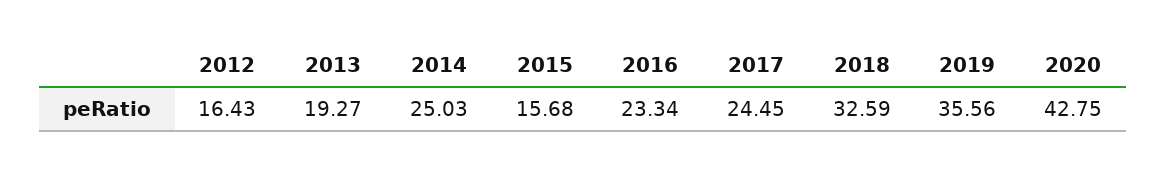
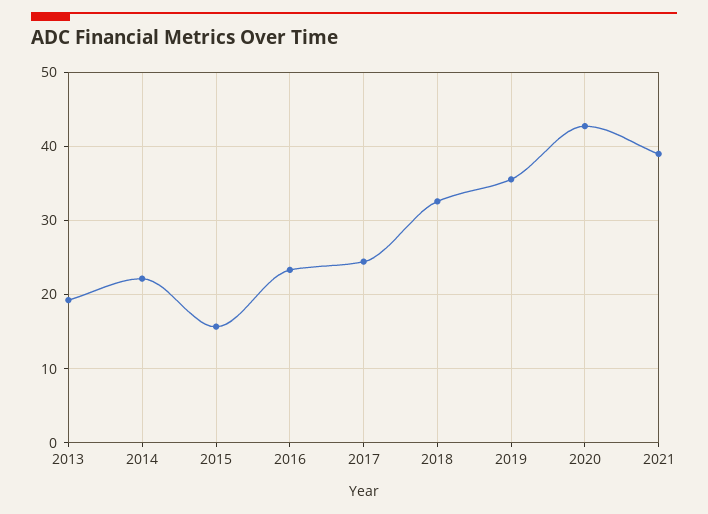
2012: 16.43 -> none
2014: 25.03 -> 22
2021: none -> 39

